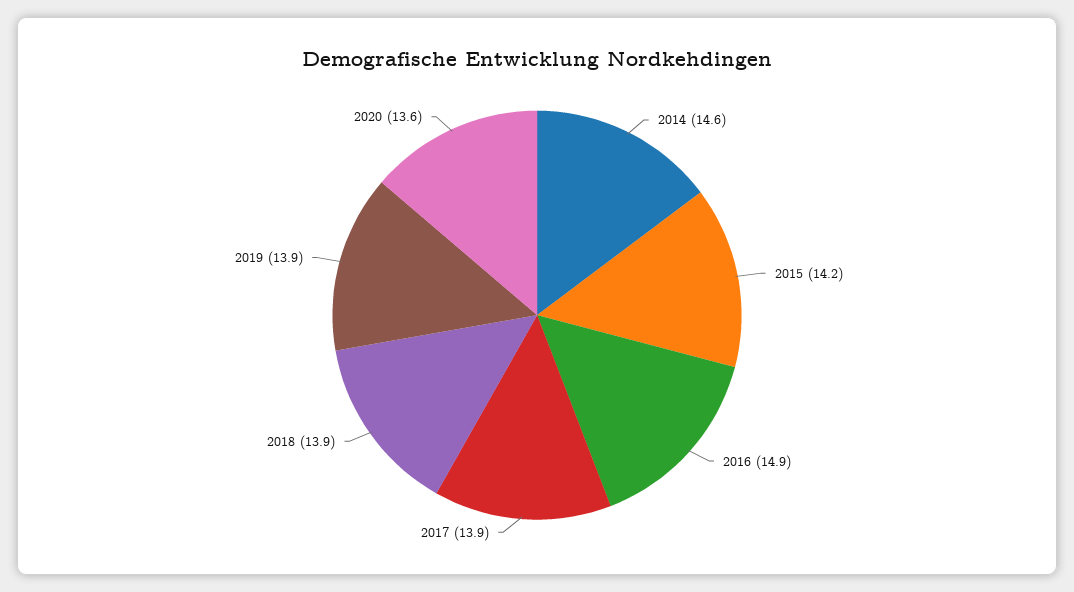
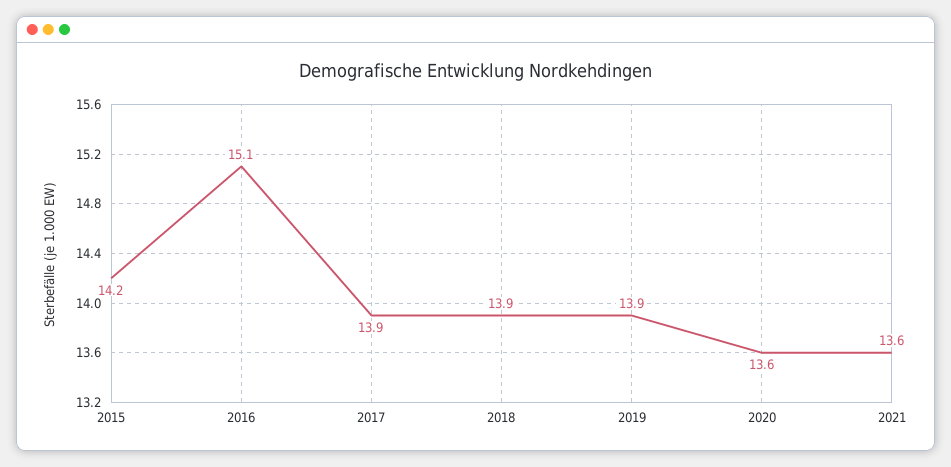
2014: 14.6 -> none
2016: 14.9 -> 15.1
2021: none -> 13.6

